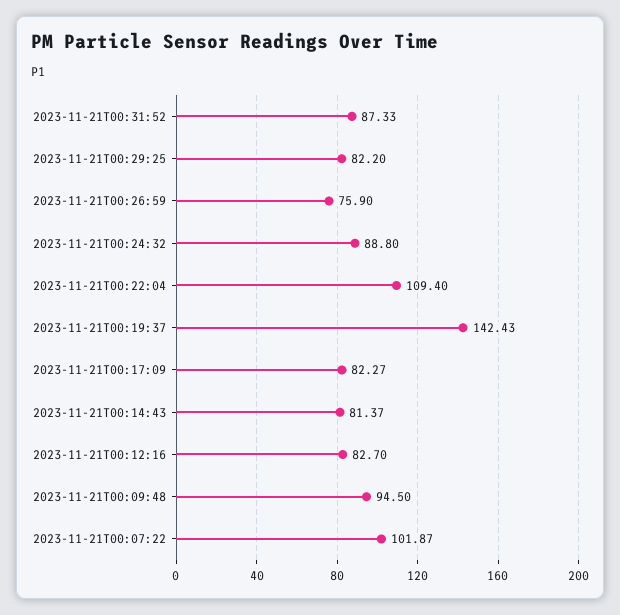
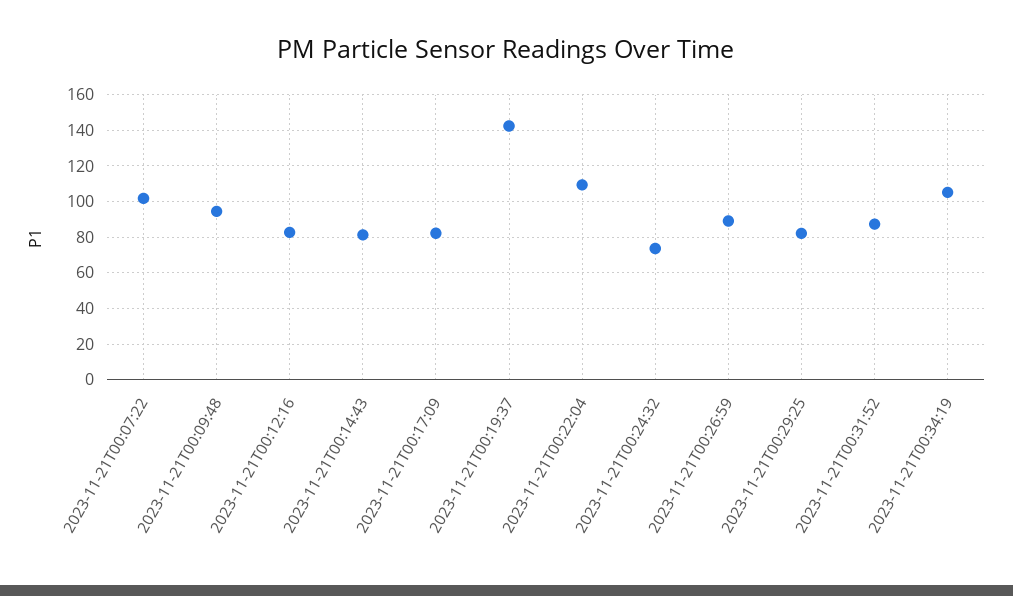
2023-11-21T00:26:59: 75.9 -> 90
2023-11-21T00:24:32: 88.8 -> 75
2023-11-21T00:34:19: none -> 105

